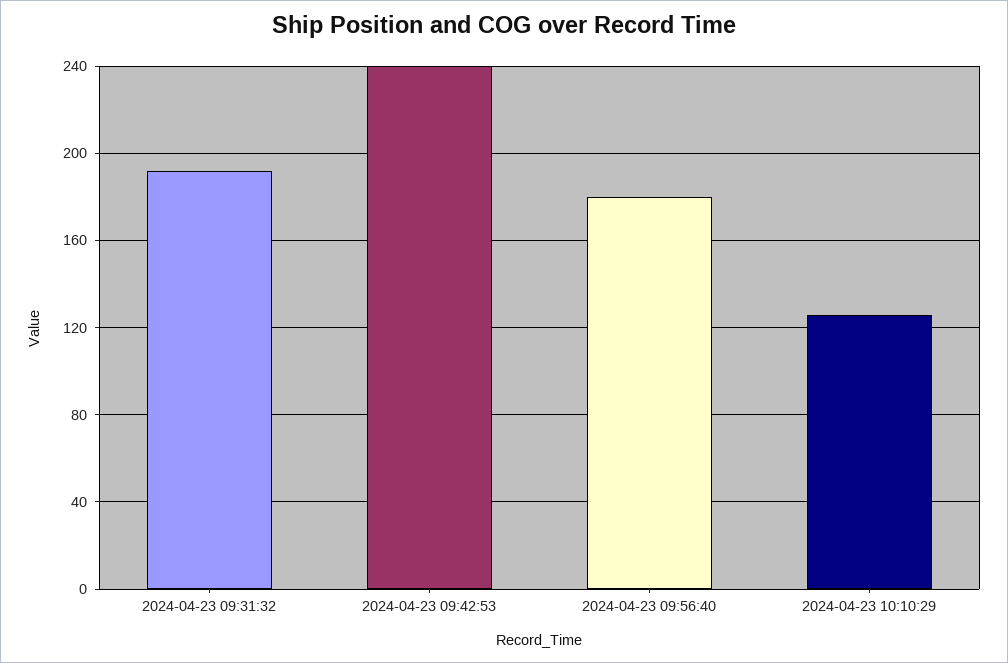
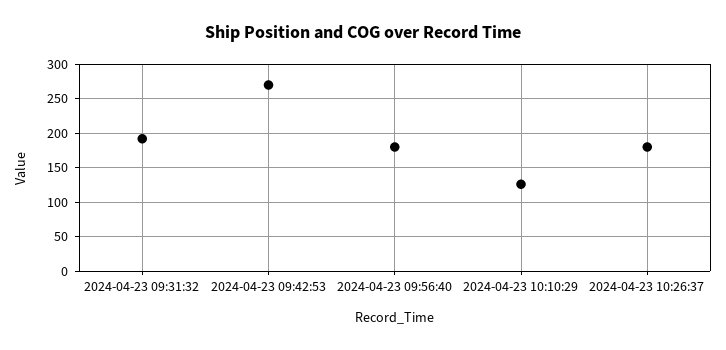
2024-04-23 09:42:53: 240 -> 270
2024-04-23 10:26:37: none -> 180

